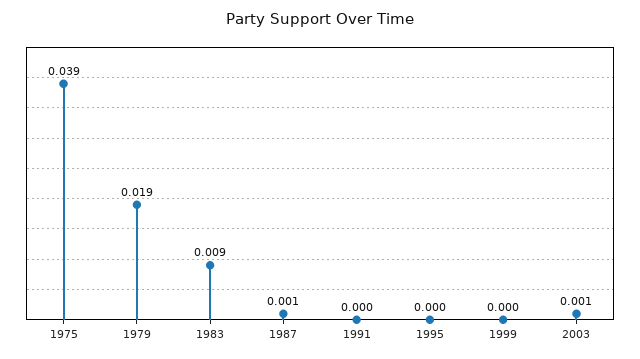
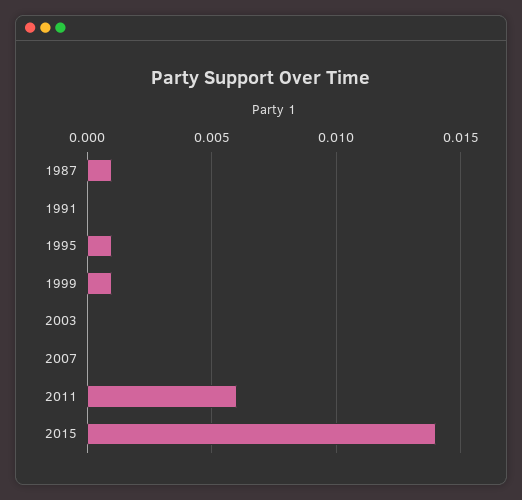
1975: 0.039 -> none
1979: 0.019 -> none
1983: 0.009 -> none
1995: 0 -> 0.001
1999: 0 -> 0.001
2003: 0.001 -> 0
2007: none -> 0
2011: none -> 0.006
2015: none -> 0.014

